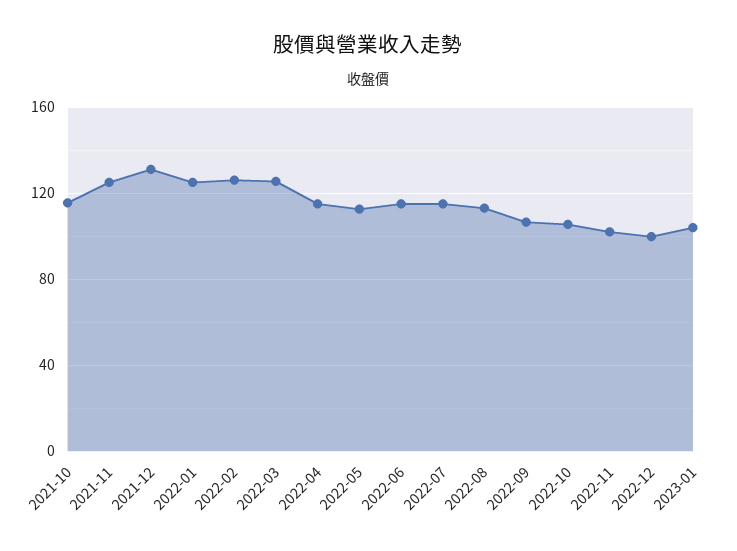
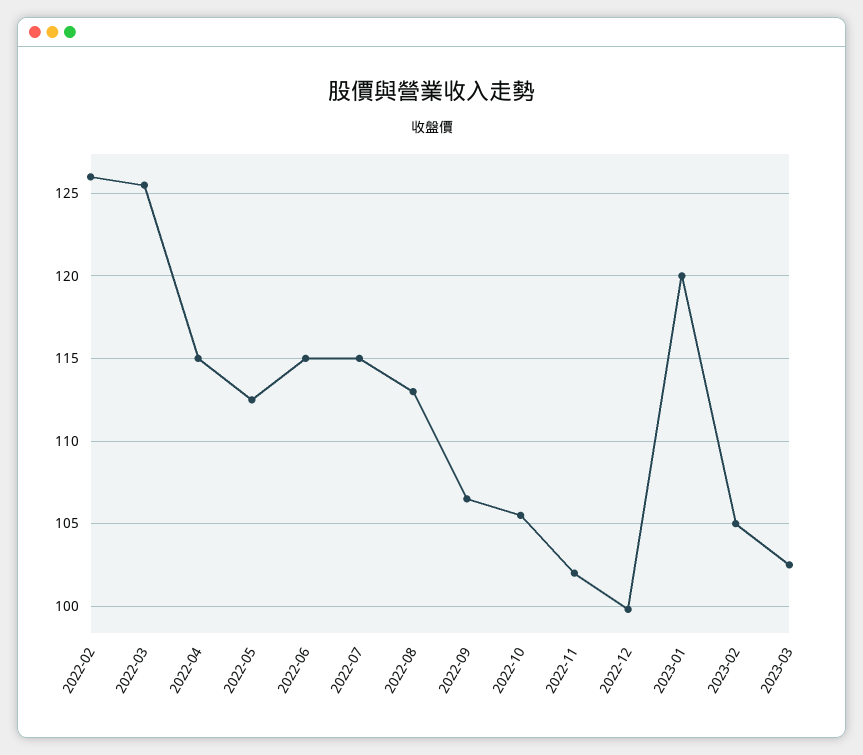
2021-10: 115 -> none
2021-11: 125 -> none
2021-12: 130 -> none
2022-01: 125 -> none
2023-01: 105 -> 120
2023-02: none -> 105
2023-03: none -> 102.5

